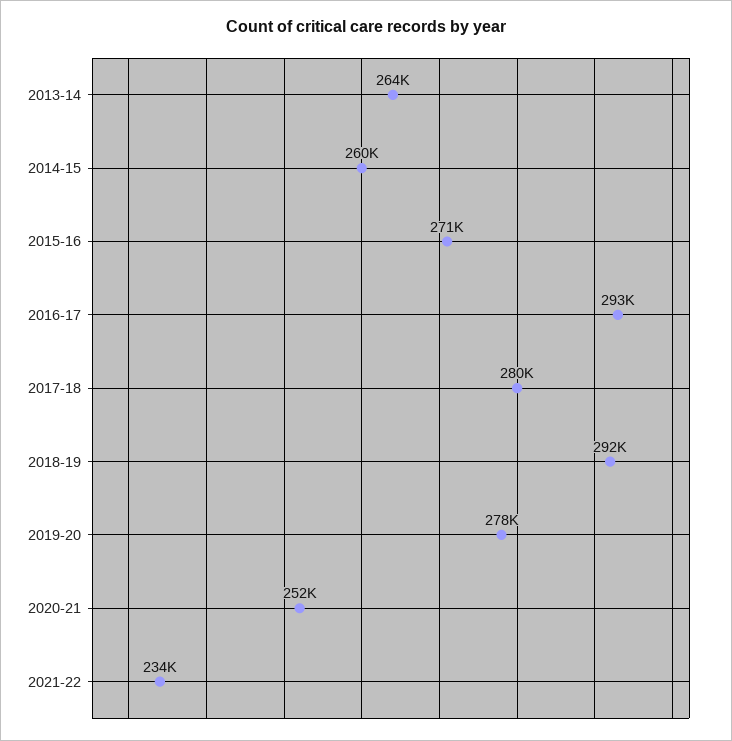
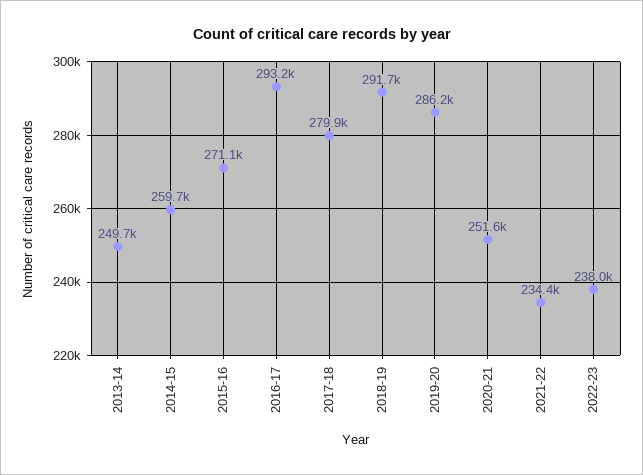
2013-14: 264000 -> 249700
2019-20: 278000 -> 286200
2022-23: none -> 238000

